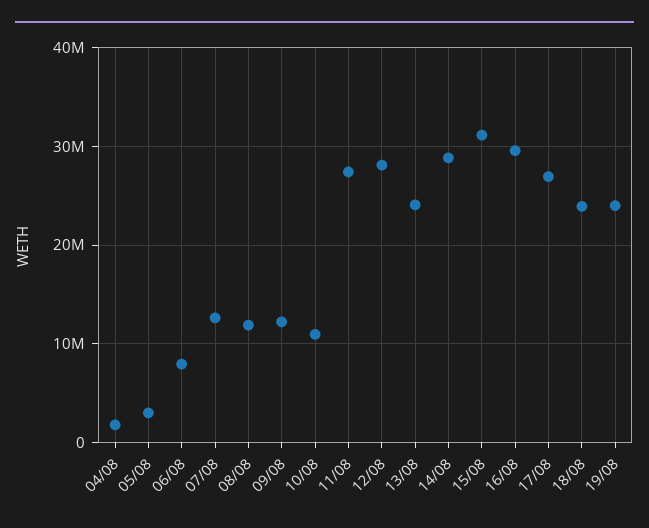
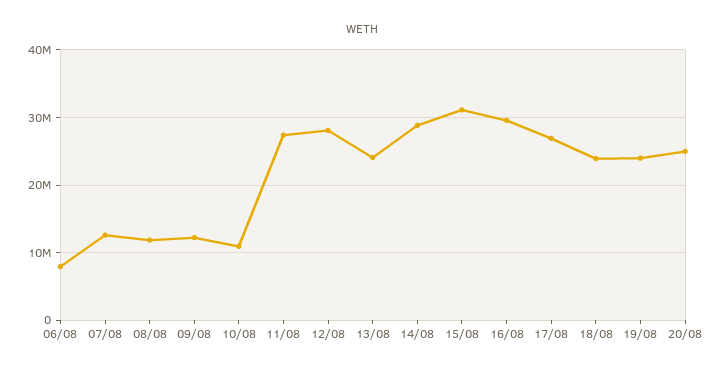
04/08: 2000000 -> none
05/08: 3000000 -> none
20/08: none -> 25000000

